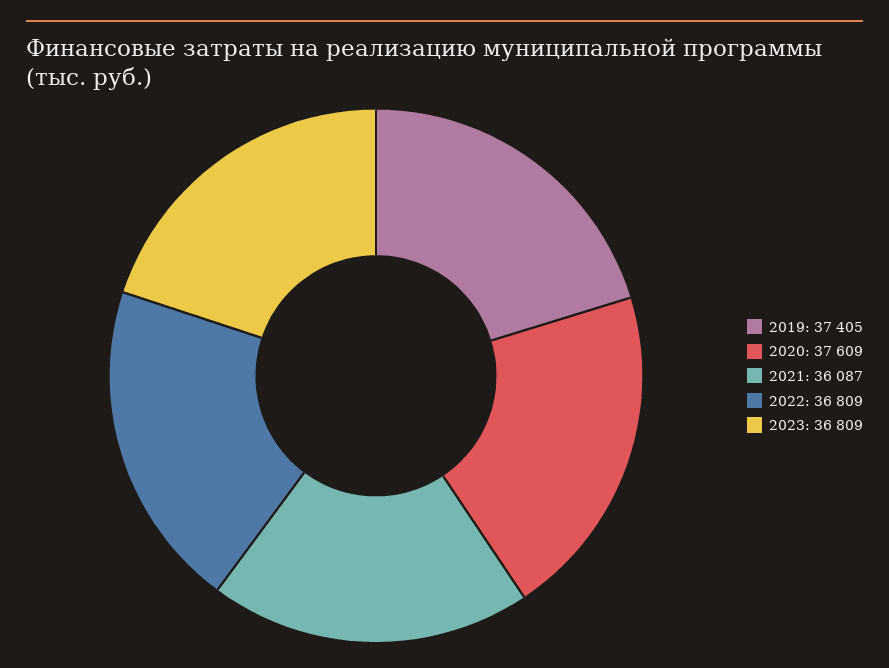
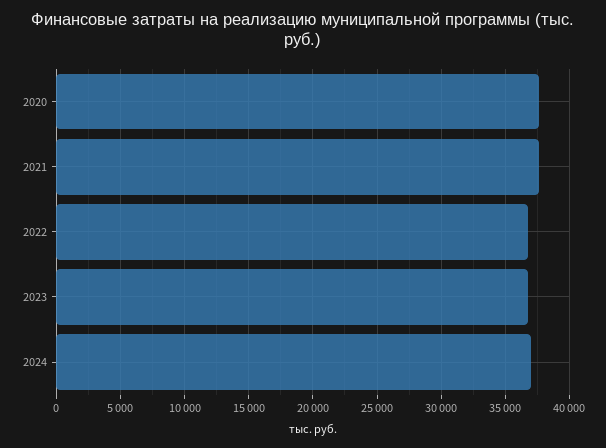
2019: 37405 -> none
2021: 36087 -> 37500
2024: none -> 37000

